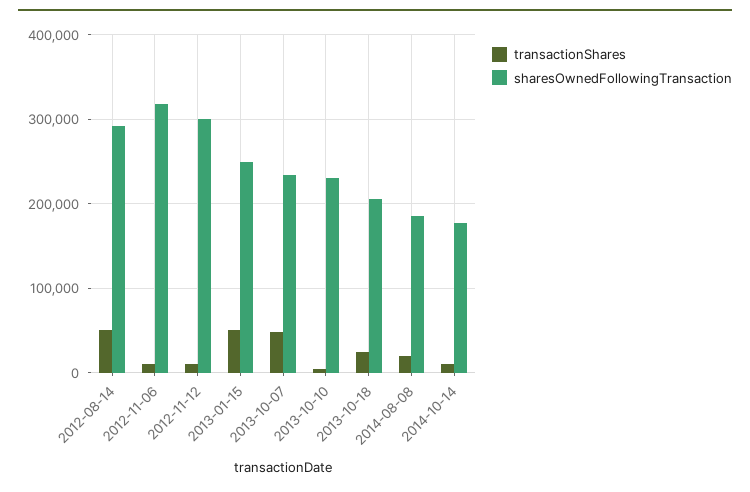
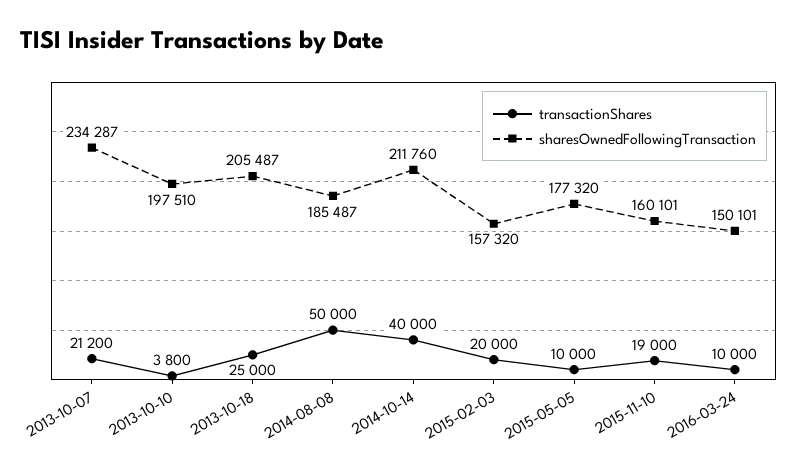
transactionShares, 2012-08-14: 50000 -> none
sharesOwnedFollowingTransaction, 2012-08-14: 290000 -> none
transactionShares, 2012-11-06: 10000 -> none
sharesOwnedFollowingTransaction, 2012-11-06: 320000 -> none
transactionShares, 2012-11-12: 10000 -> none
sharesOwnedFollowingTransaction, 2012-11-12: 300000 -> none
transactionShares, 2013-01-15: 50000 -> none
sharesOwnedFollowingTransaction, 2013-01-15: 250000 -> none
transactionShares, 2013-10-07: 50000 -> 21200
sharesOwnedFollowingTransaction, 2013-10-10: 230000 -> 197510
transactionShares, 2014-08-08: 20000 -> 50000
transactionShares, 2014-10-14: 10000 -> 40000
sharesOwnedFollowingTransaction, 2014-10-14: 180000 -> 211760
transactionShares, 2015-02-03: none -> 20000
sharesOwnedFollowingTransaction, 2015-02-03: none -> 157320
transactionShares, 2015-05-05: none -> 10000
sharesOwnedFollowingTransaction, 2015-05-05: none -> 177320
transactionShares, 2015-11-10: none -> 19000
sharesOwnedFollowingTransaction, 2015-11-10: none -> 160101
transactionShares, 2016-03-24: none -> 10000
sharesOwnedFollowingTransaction, 2016-03-24: none -> 150101

